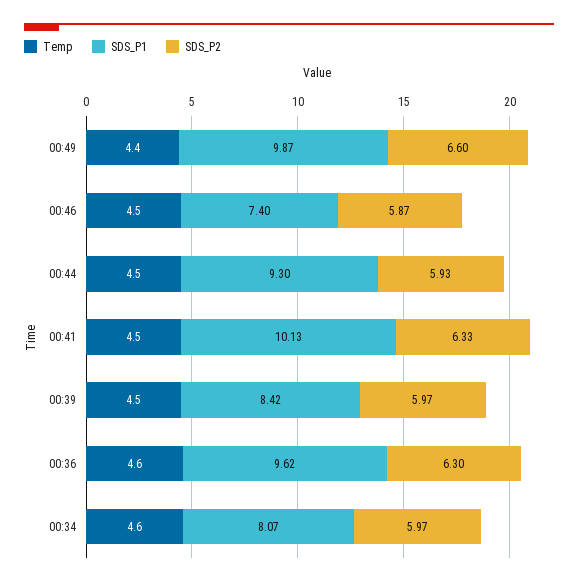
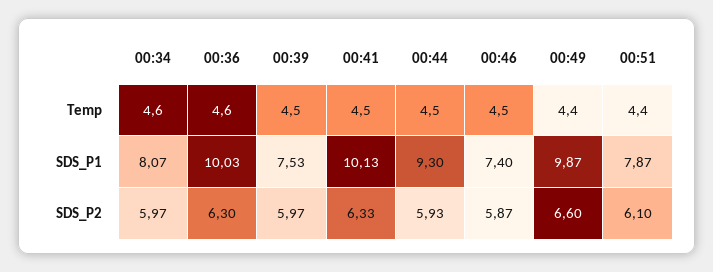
SDS_P1, 00:39: 8.42 -> 7.53
SDS_P1, 00:36: 9.62 -> 10.03
Temp, 00:51: none -> 4.4
SDS_P1, 00:51: none -> 7.87
SDS_P2, 00:51: none -> 6.1

